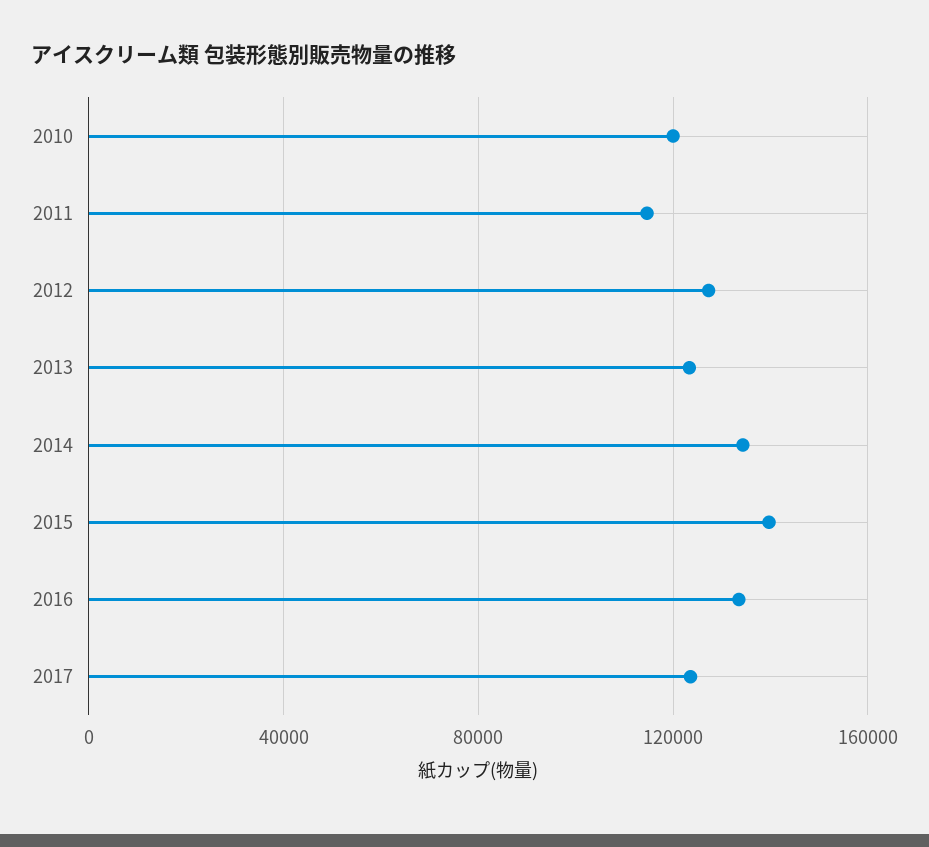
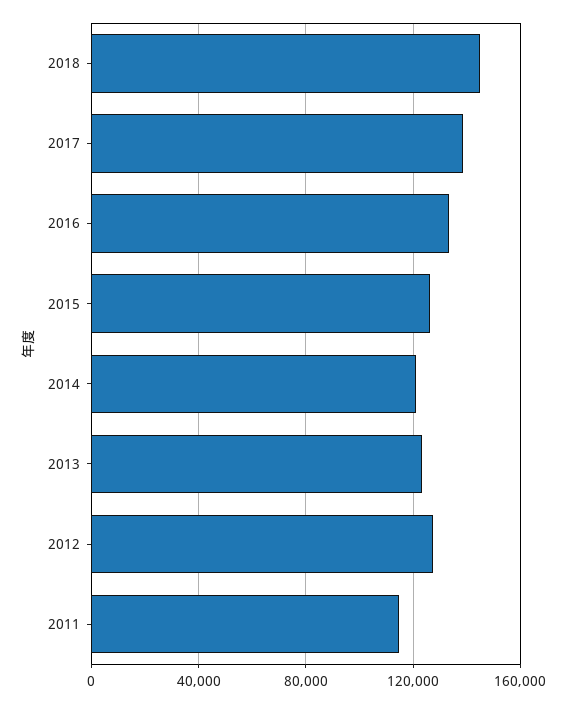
2010: 120000 -> none
2014: 135000 -> 120000
2015: 140000 -> 125000
2017: 125000 -> 140000
2018: none -> 145000

